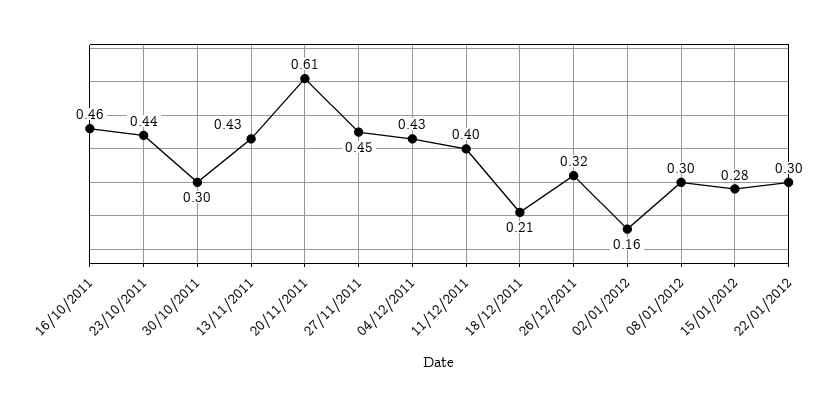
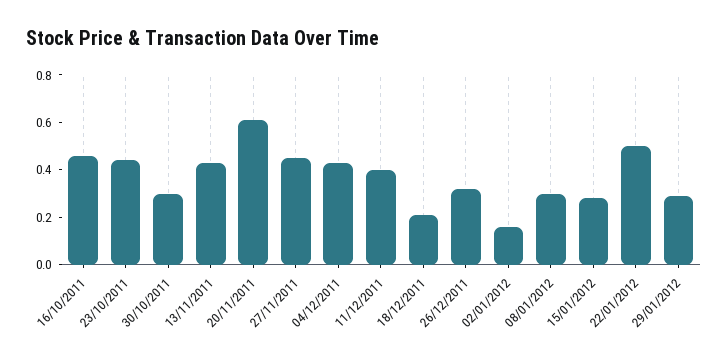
22/01/2012: 0.3 -> 0.5
29/01/2012: none -> 0.3

